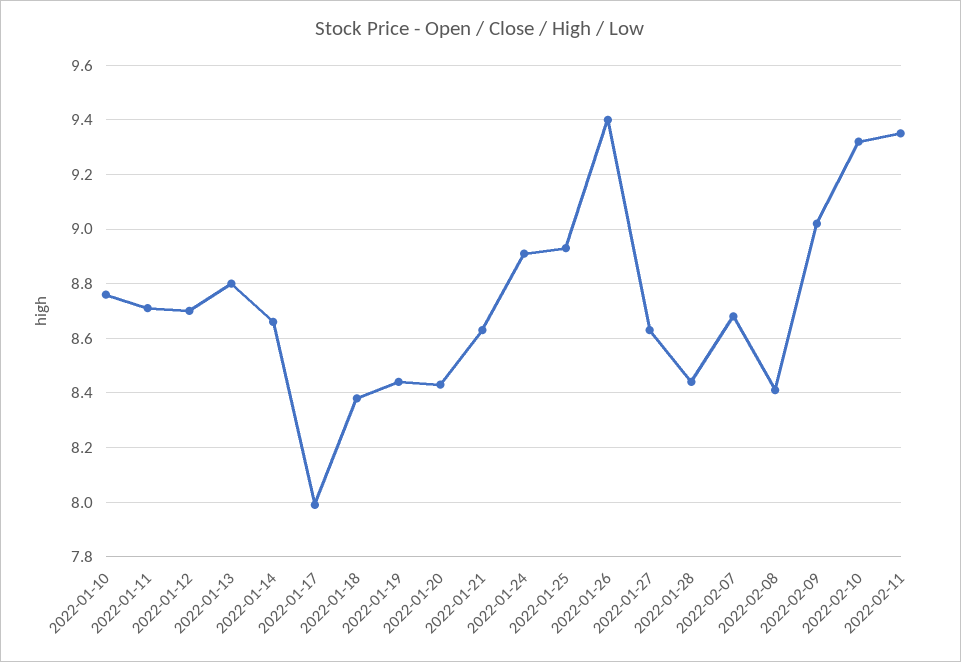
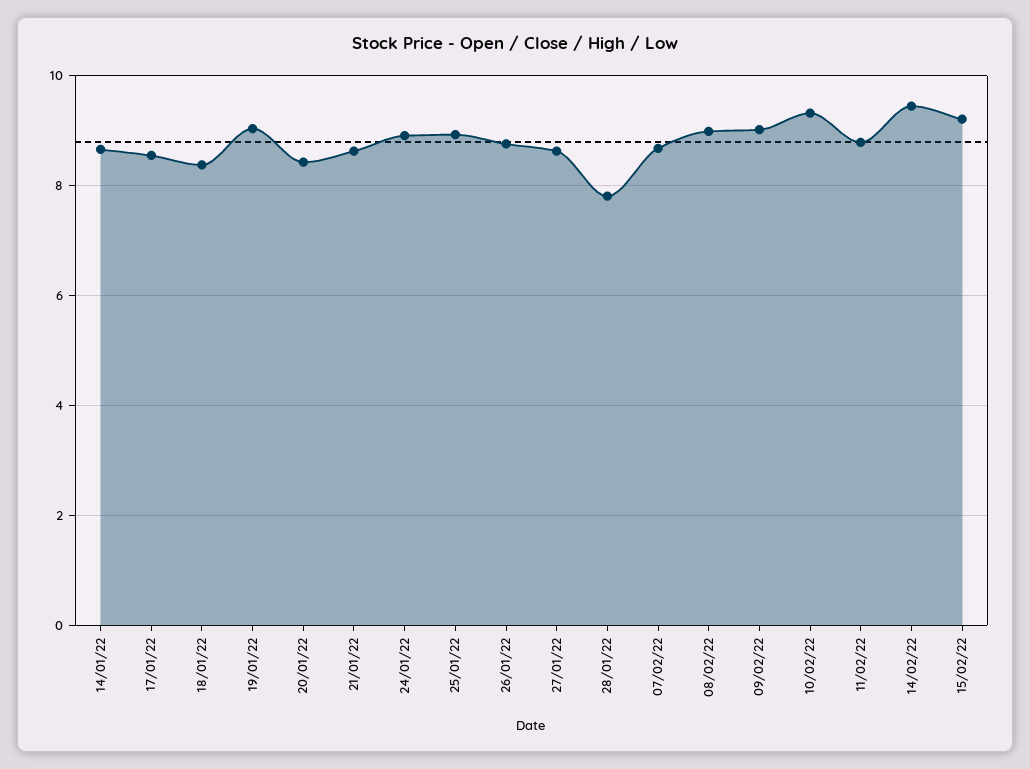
2022-01-10: 8.75 -> none
2022-01-11: 8.7 -> none
2022-01-12: 8.7 -> none
2022-01-13: 8.8 -> none
2022-01-17: 8 -> 8.6
2022-01-19: 8.45 -> 9
2022-01-26: 9.4 -> 8.8
2022-01-28: 8.45 -> 7.8
2022-02-08: 8.4 -> 9
2022-02-11: 9.35 -> 8.8
14/02/22: none -> 9.4
15/02/22: none -> 9.2

